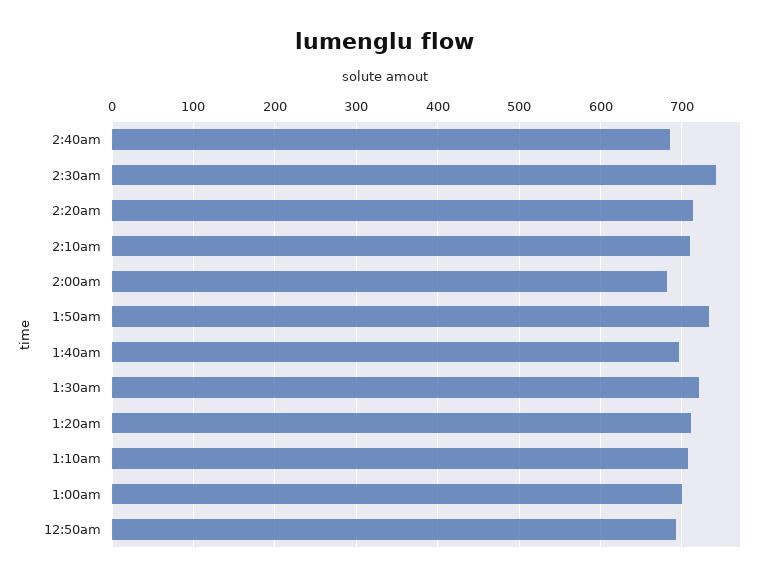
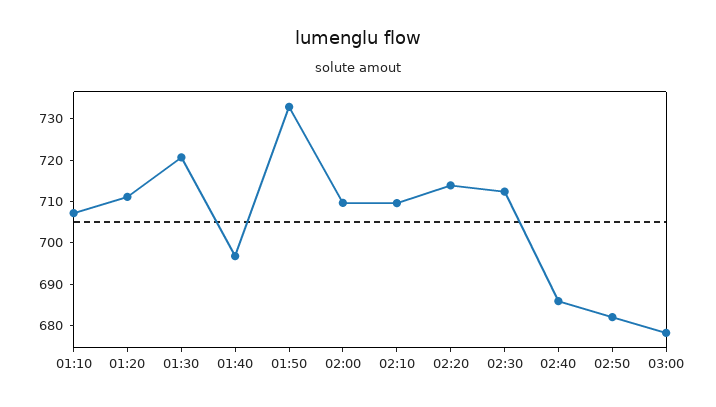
2:30am: 740 -> 712
2:00am: 680 -> 710
1:00am: 700 -> none
12:50am: 690 -> none
02:50: none -> 682
03:00: none -> 678

